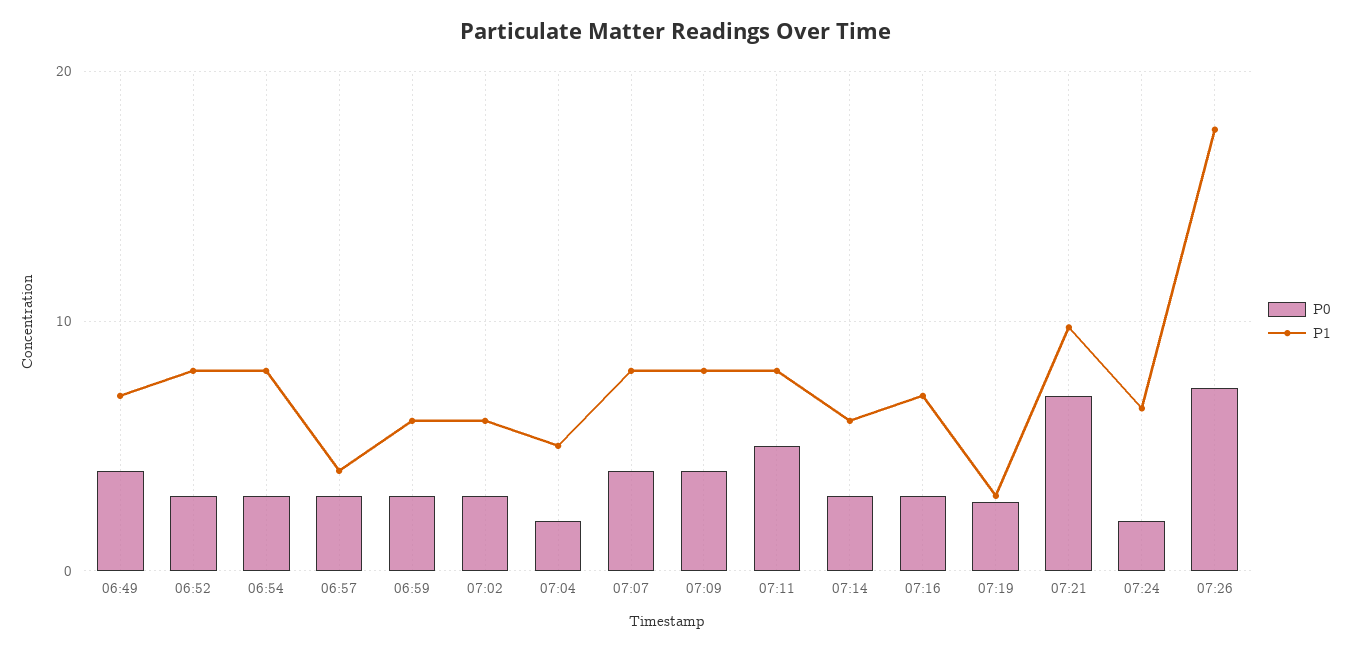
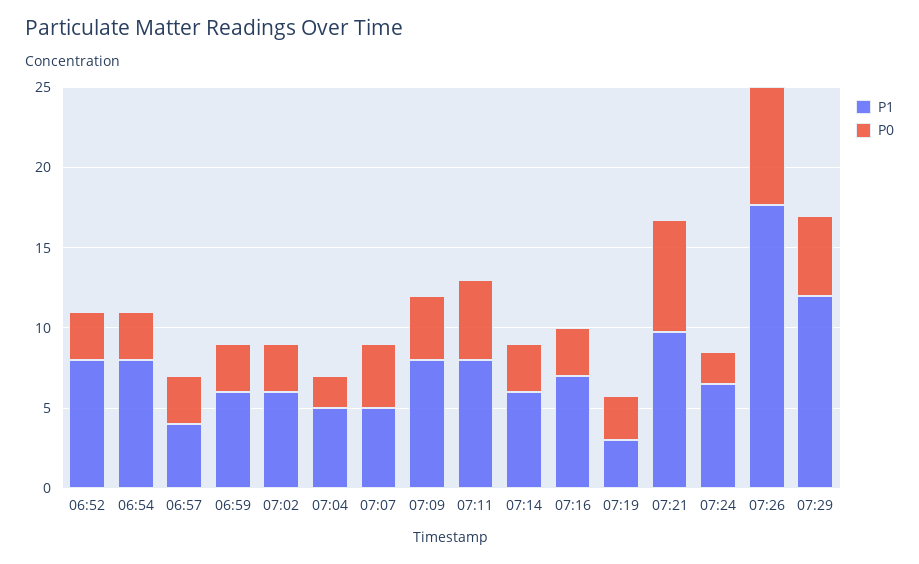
P0, 06:49: 4 -> none
P1, 06:49: 7 -> none
P1, 07:07: 8 -> 5
P1, 07:29: none -> 12
P0, 07:29: none -> 5

